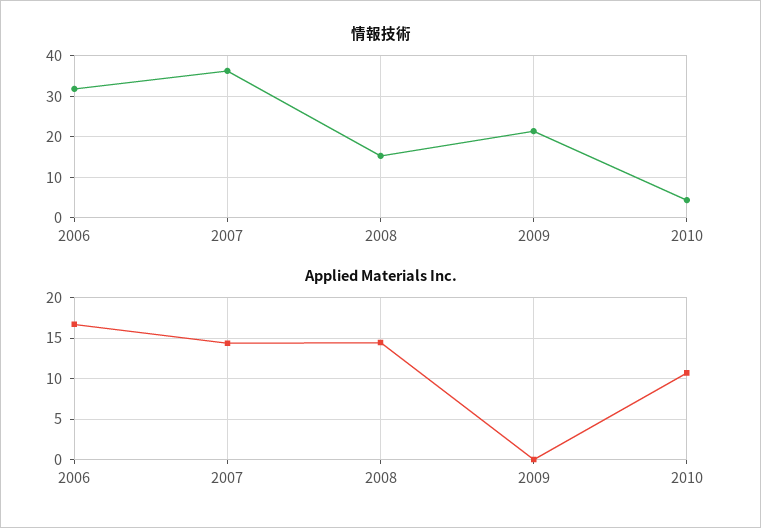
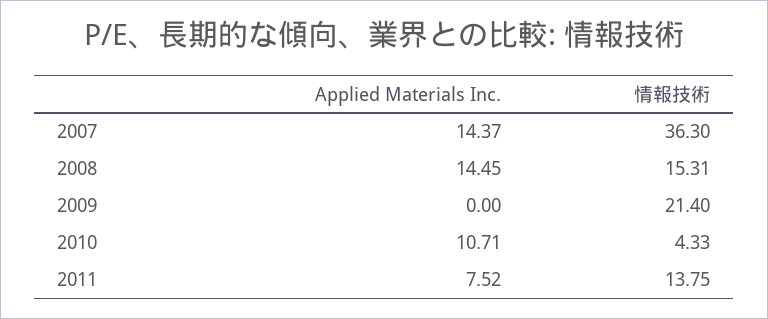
情報技術, 2006: 32 -> none
Applied Materials Inc., 2006: 17 -> none
Applied Materials Inc., 2011: none -> 7.52
情報技術, 2011: none -> 13.75

